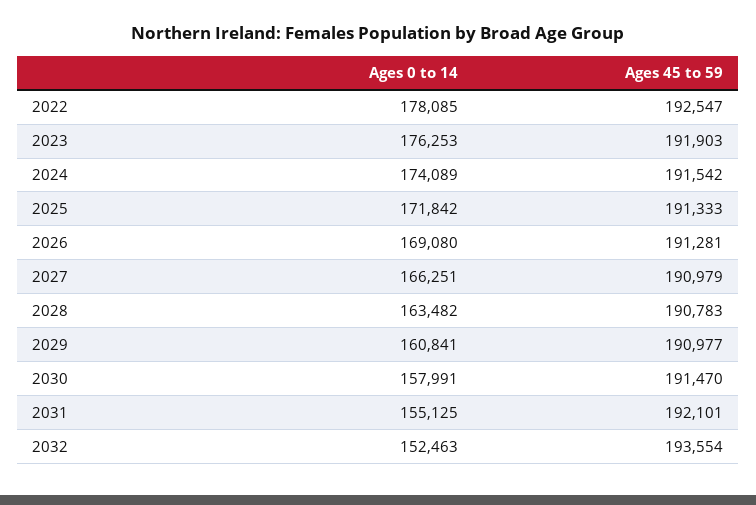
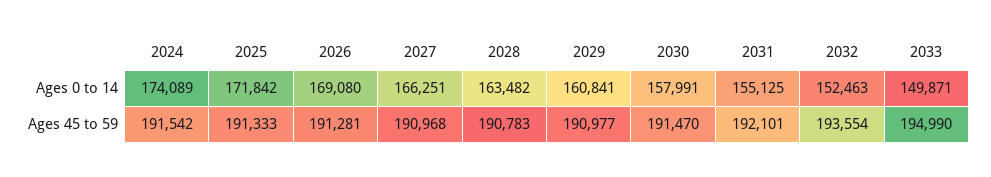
Ages 0 to 14, 2022: 178085 -> none
Ages 45 to 59, 2022: 192547 -> none
Ages 0 to 14, 2023: 176253 -> none
Ages 45 to 59, 2023: 191903 -> none
Ages 45 to 59, 2027: 190979 -> 190968
Ages 0 to 14, 2033: none -> 149871
Ages 45 to 59, 2033: none -> 194990

